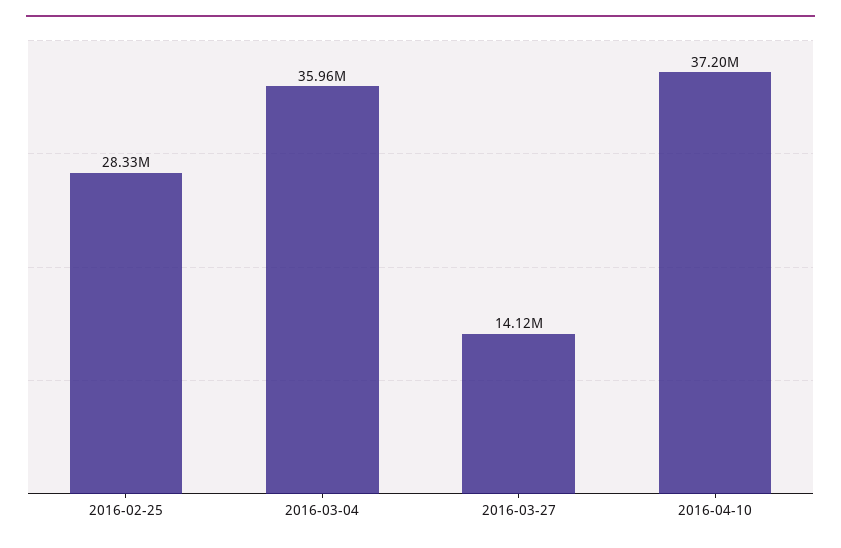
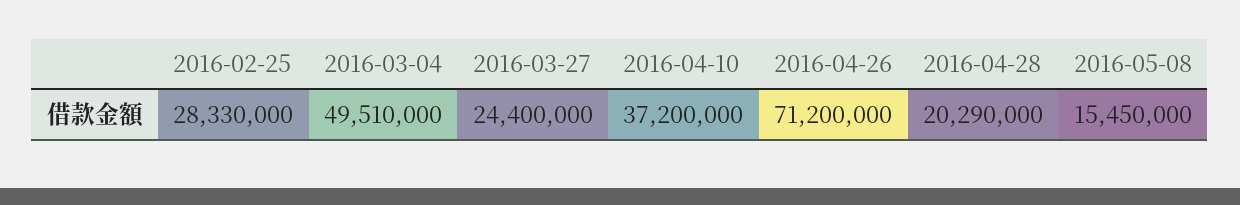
2016-03-04: 35960000 -> 49510000
2016-03-27: 14120000 -> 24400000
2016-04-26: none -> 71200000
2016-04-28: none -> 20290000
2016-05-08: none -> 15450000

